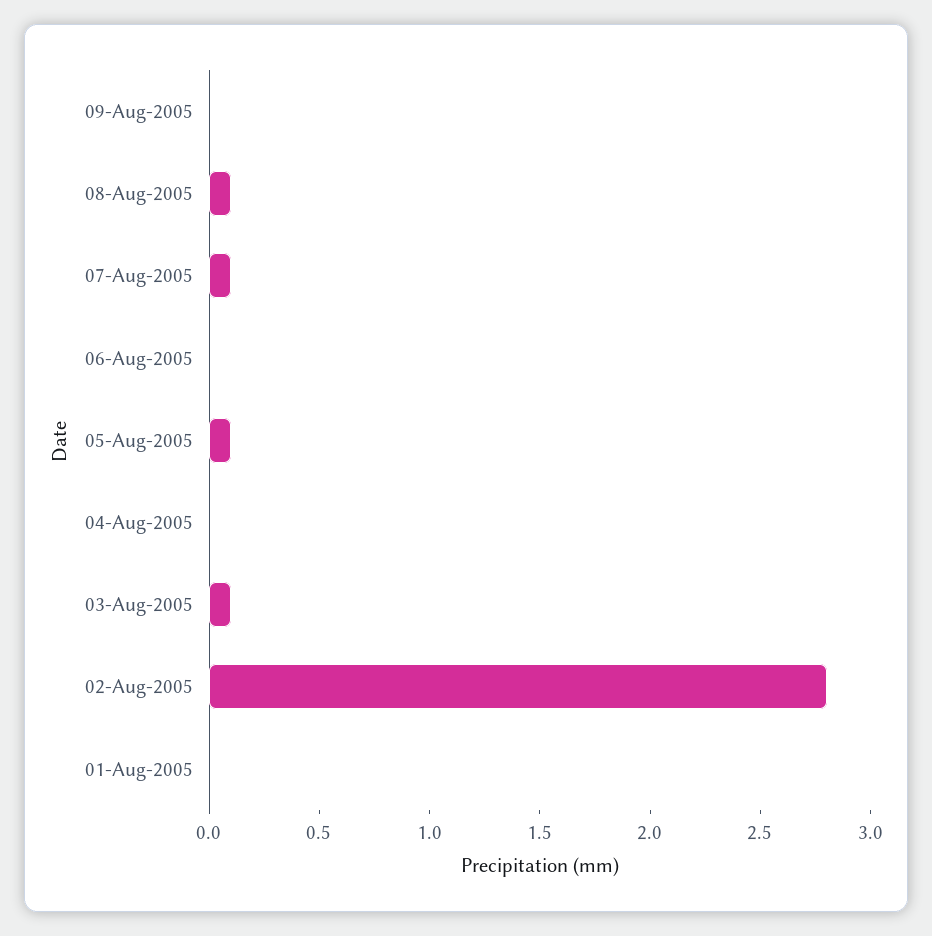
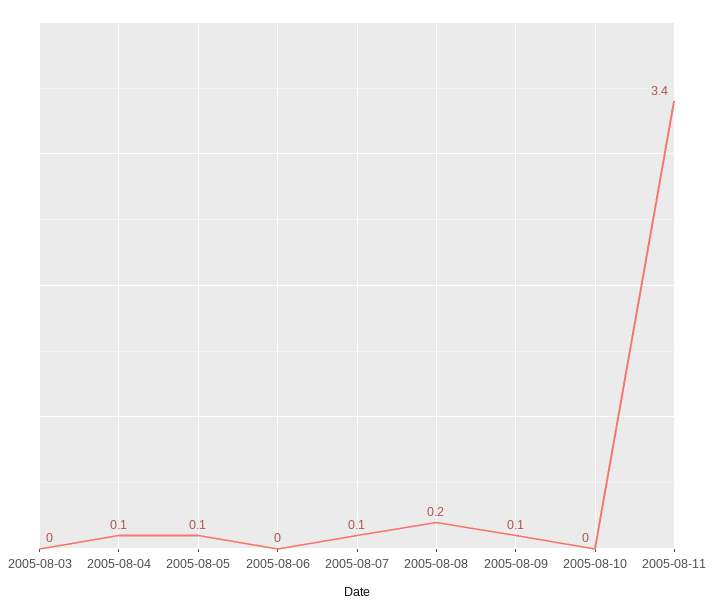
09-Aug-2005: 0 -> 0.1
08-Aug-2005: 0.1 -> 0.2
04-Aug-2005: 0 -> 0.1
03-Aug-2005: 0.1 -> 0
02-Aug-2005: 2.8 -> none
01-Aug-2005: 0 -> none
2005-08-10: none -> 0
2005-08-11: none -> 3.4

